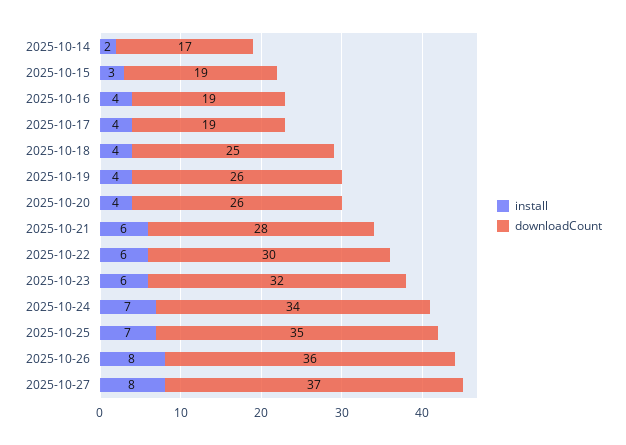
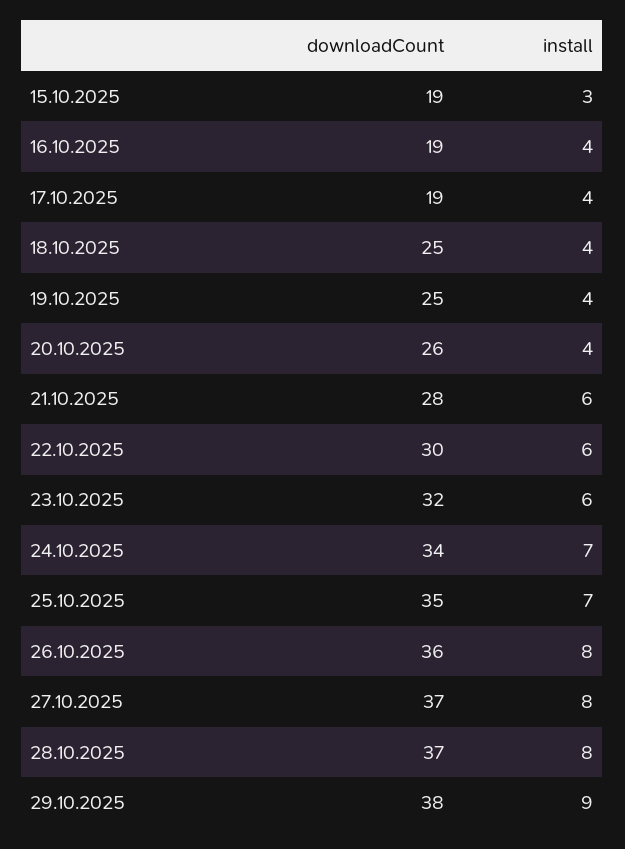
install, 2025-10-14: 2 -> none
downloadCount, 2025-10-14: 17 -> none
downloadCount, 2025-10-19: 26 -> 25
downloadCount, 28.10.2025: none -> 37
install, 28.10.2025: none -> 8
downloadCount, 29.10.2025: none -> 38
install, 29.10.2025: none -> 9

